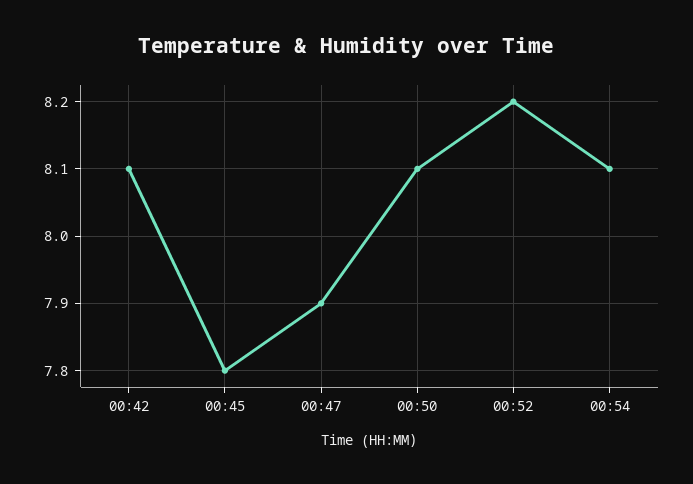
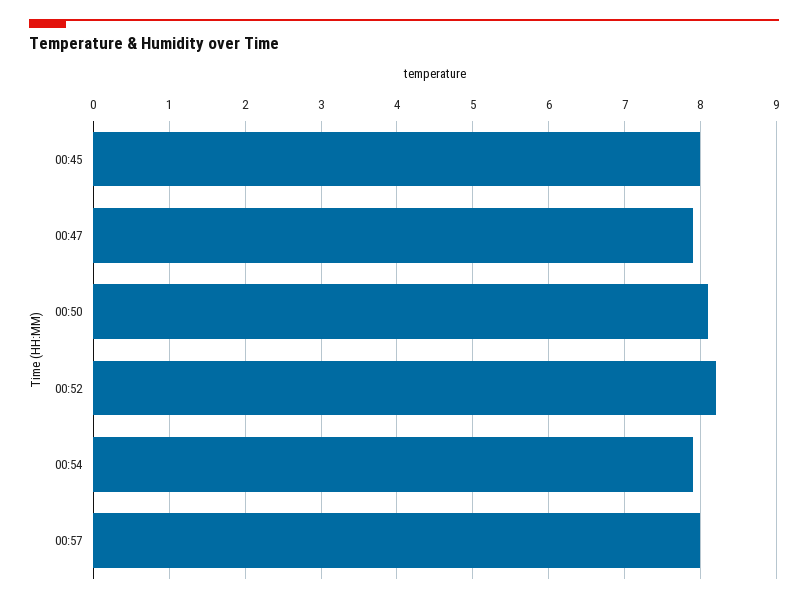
00:42: 8.1 -> none
00:45: 7.8 -> 8
00:54: 8.1 -> 7.9
00:57: none -> 8

